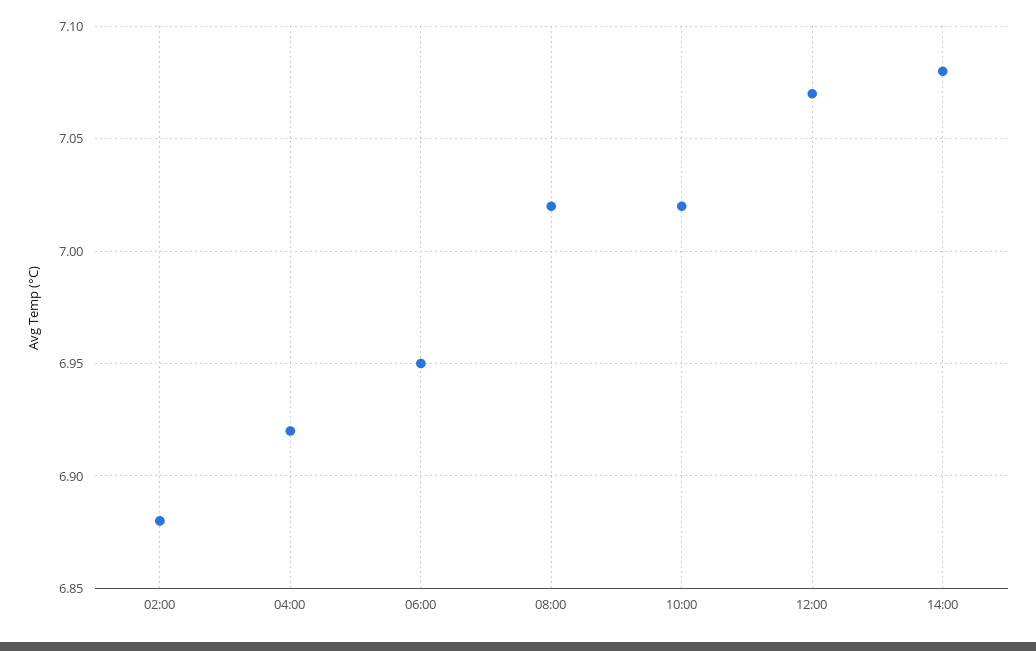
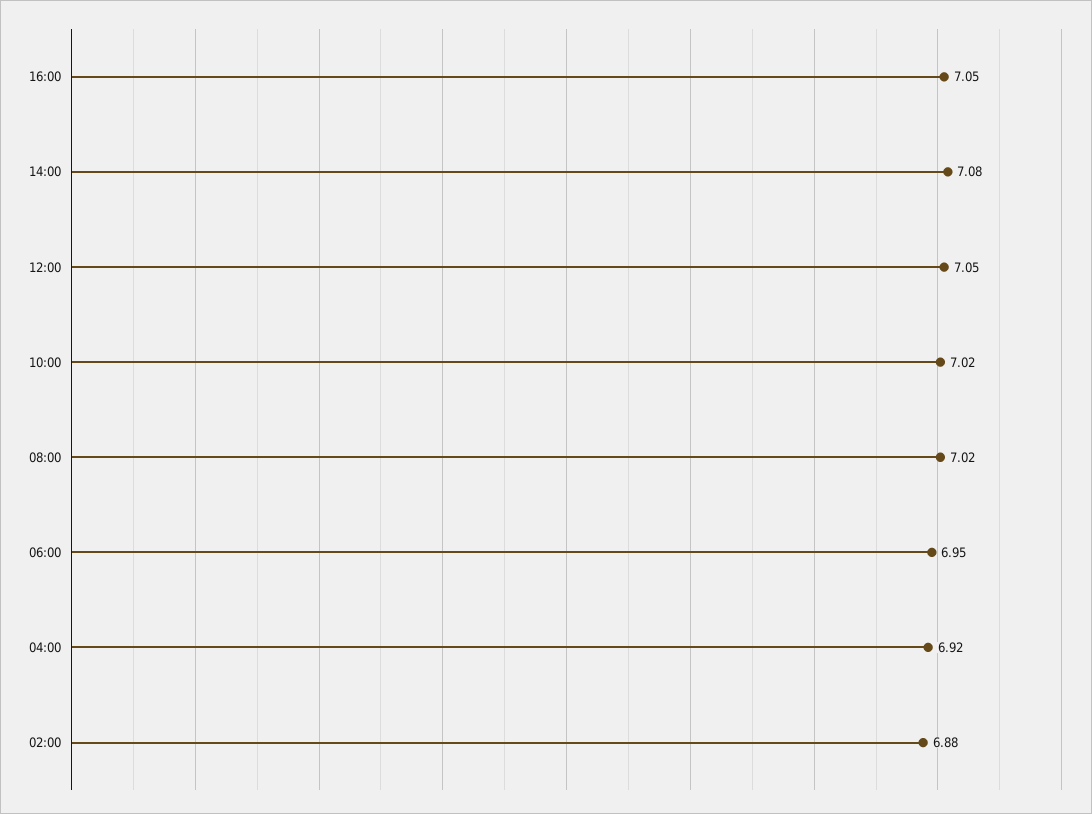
12:00: 7.07 -> 7.05
16:00: none -> 7.05

